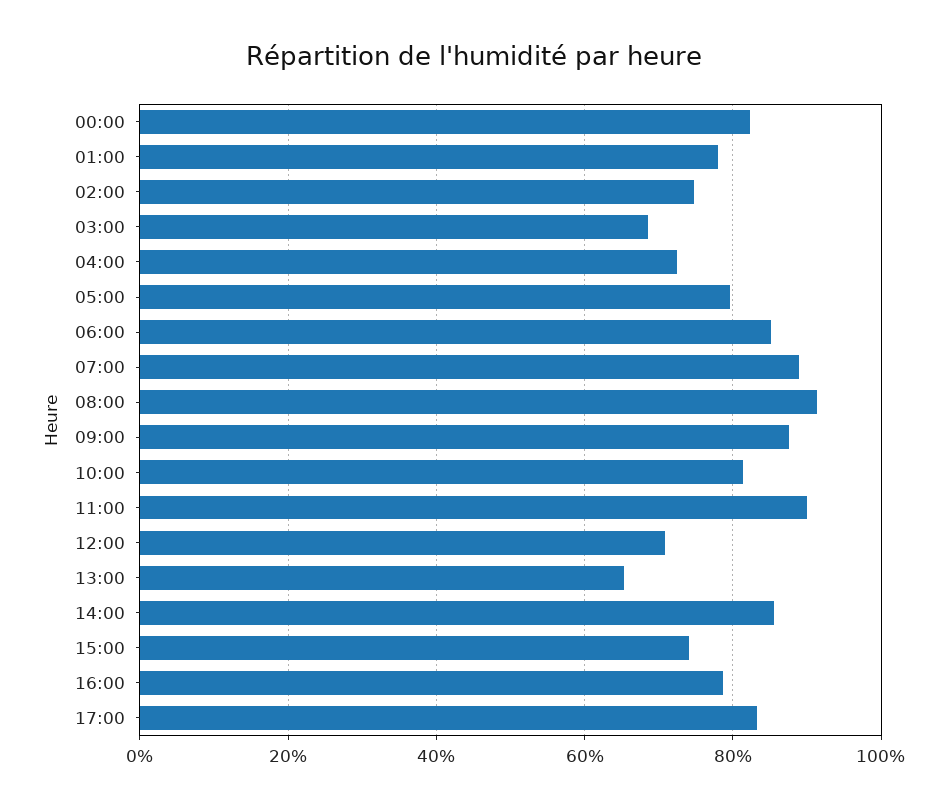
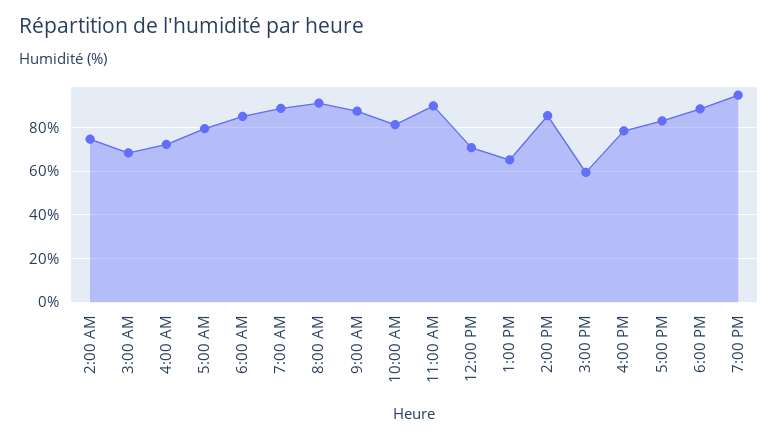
00:00: 82 -> none
01:00: 78 -> none
15:00: 74 -> 60
6:00 PM: none -> 90
7:00 PM: none -> 95

